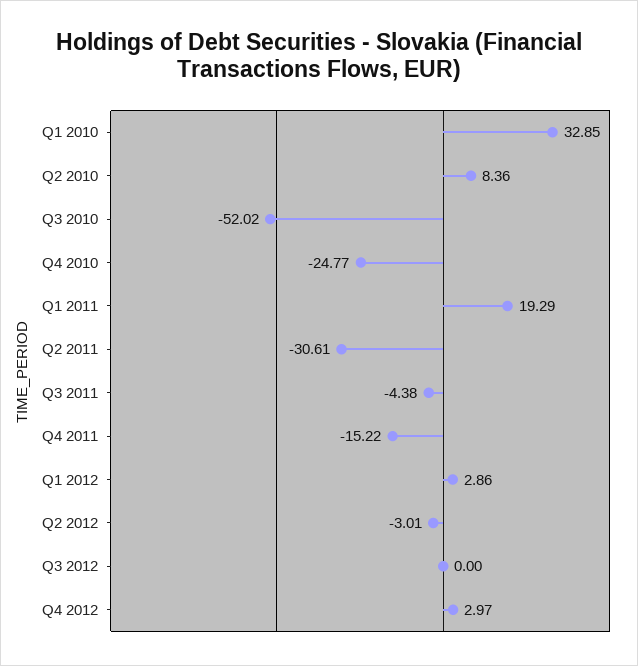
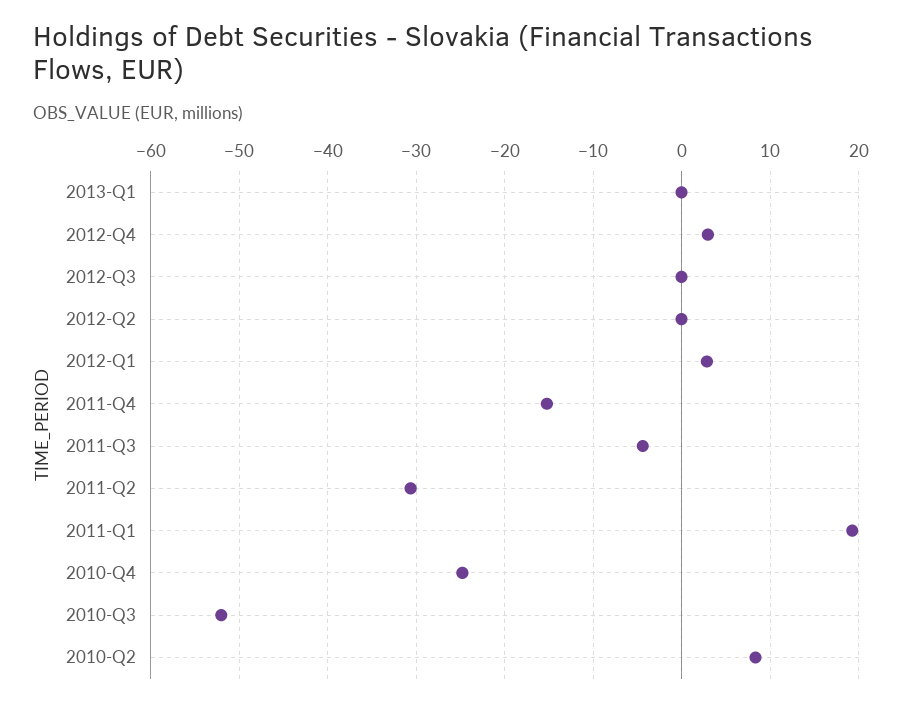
Q1 2010: 32.85 -> none
Q2 2012: -3.01 -> 0
2013-Q1: none -> 0

